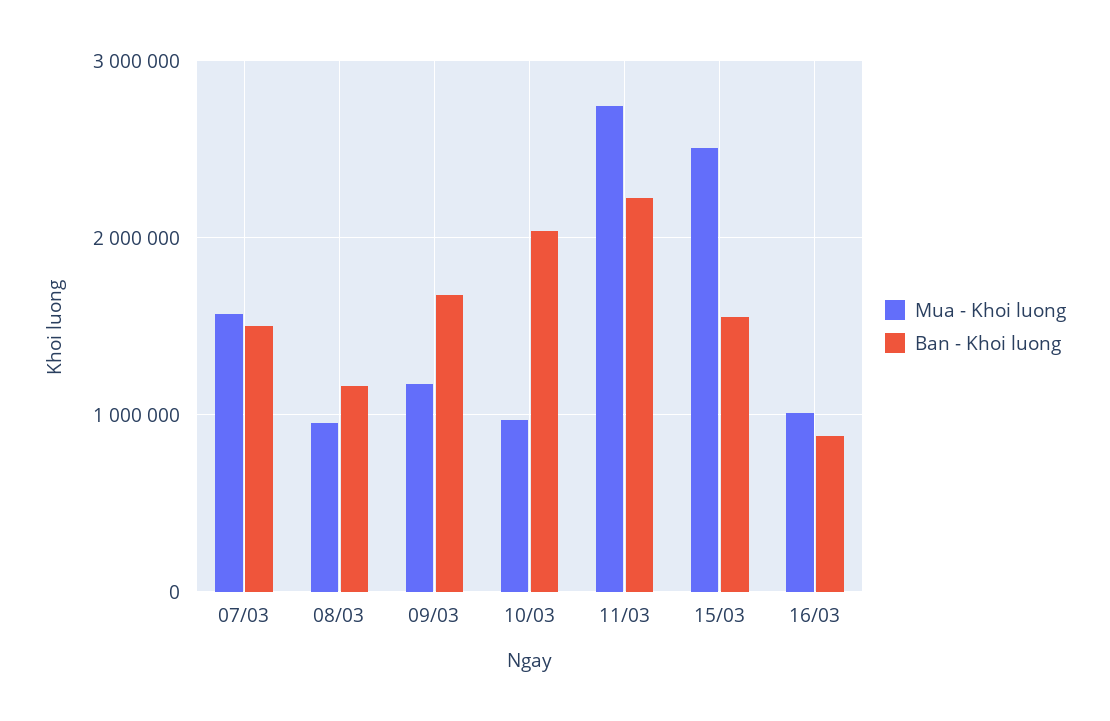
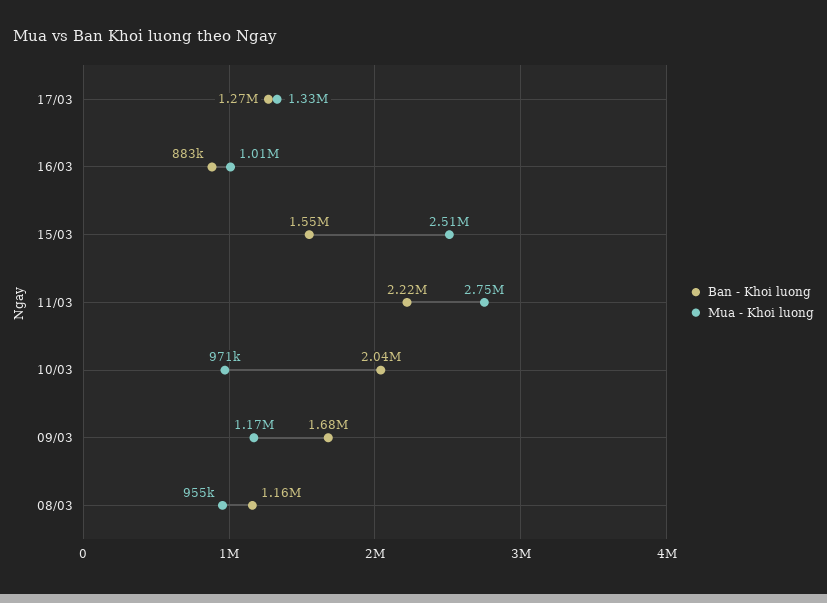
Mua - Khoi luong, 07/03: 1600000 -> none
Ban - Khoi luong, 07/03: 1500000 -> none
Ban - Khoi luong, 17/03: none -> 1270000
Mua - Khoi luong, 17/03: none -> 1330000

